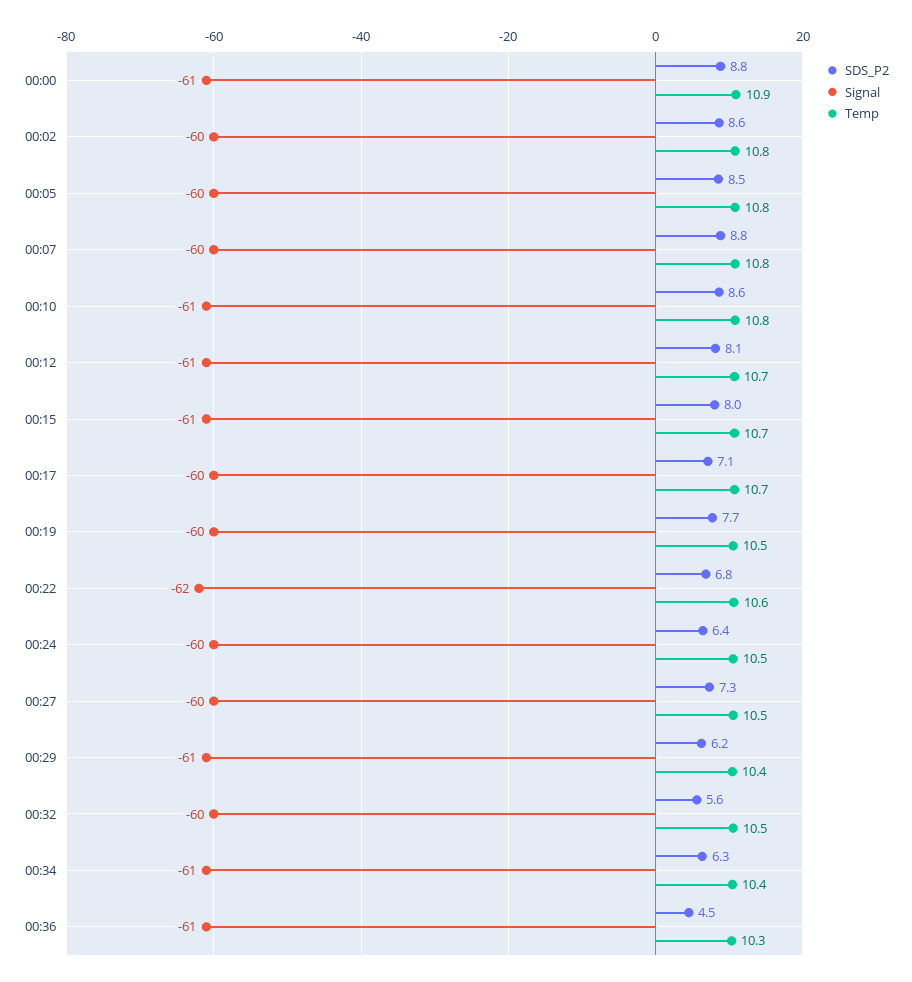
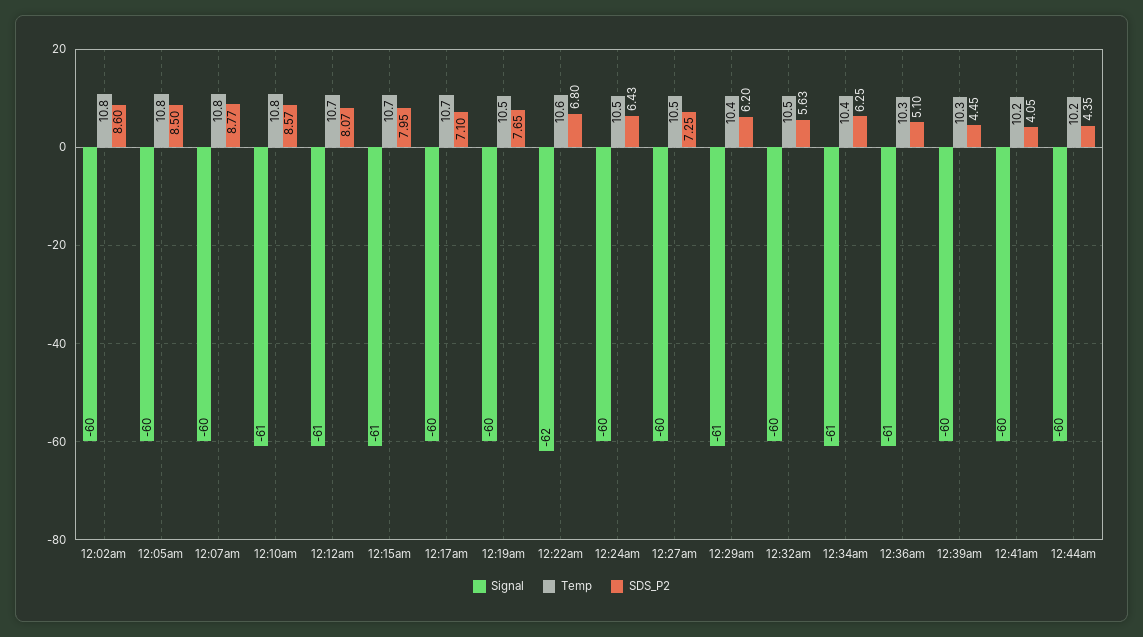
SDS_P2, 00:00: 8.8 -> none
Signal, 00:00: -61 -> none
Temp, 00:00: 10.9 -> none
SDS_P2, 00:36: 4.5 -> 5.1
Signal, 12:39am: none -> -60
Temp, 12:39am: none -> 10.3
SDS_P2, 12:39am: none -> 4.45
Signal, 12:41am: none -> -60
Temp, 12:41am: none -> 10.2
SDS_P2, 12:41am: none -> 4.05
Signal, 12:44am: none -> -60
Temp, 12:44am: none -> 10.2
SDS_P2, 12:44am: none -> 4.35

